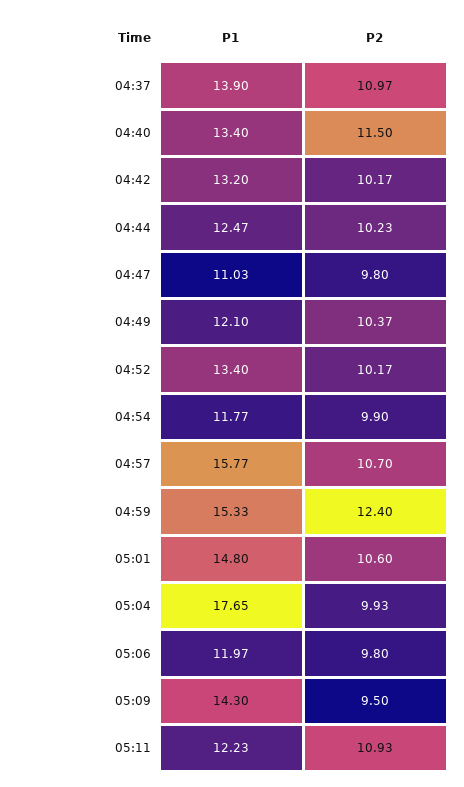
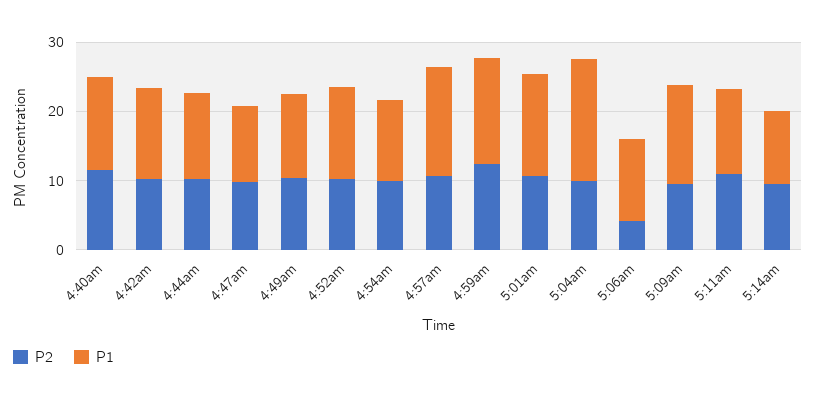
P1, 04:37: 13.9 -> none
P2, 04:37: 10.97 -> none
P2, 05:06: 9.8 -> 4
P2, 5:14am: none -> 10
P1, 5:14am: none -> 10

